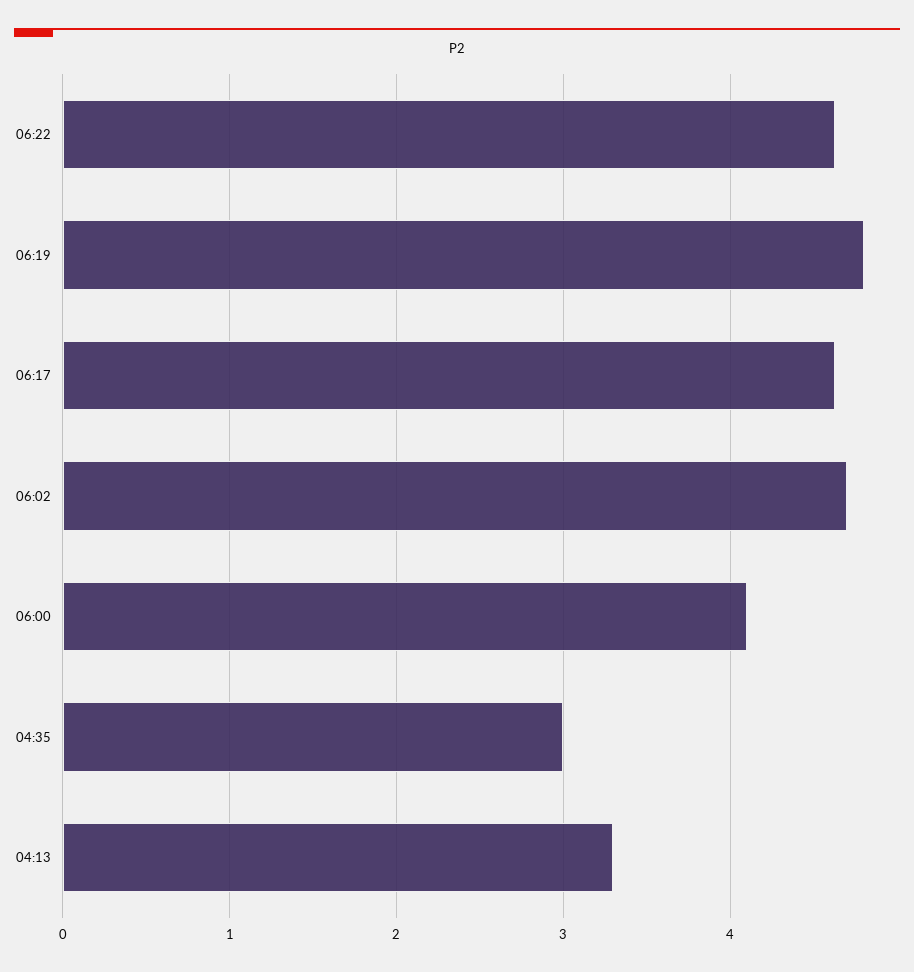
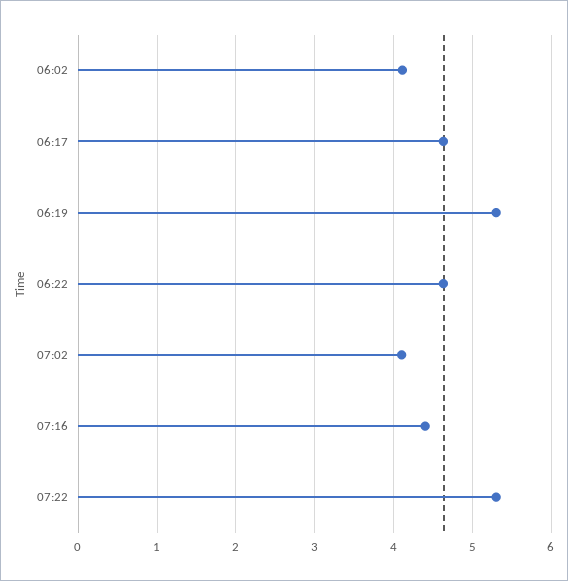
06:19: 4.8 -> 5.3
06:02: 4.7 -> 4.1
06:00: 4.1 -> none
04:35: 3 -> none
04:13: 3.3 -> none
07:02: none -> 4.1
07:16: none -> 4.4
07:22: none -> 5.3

